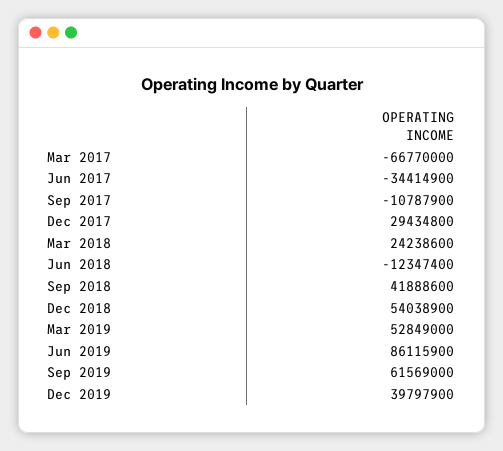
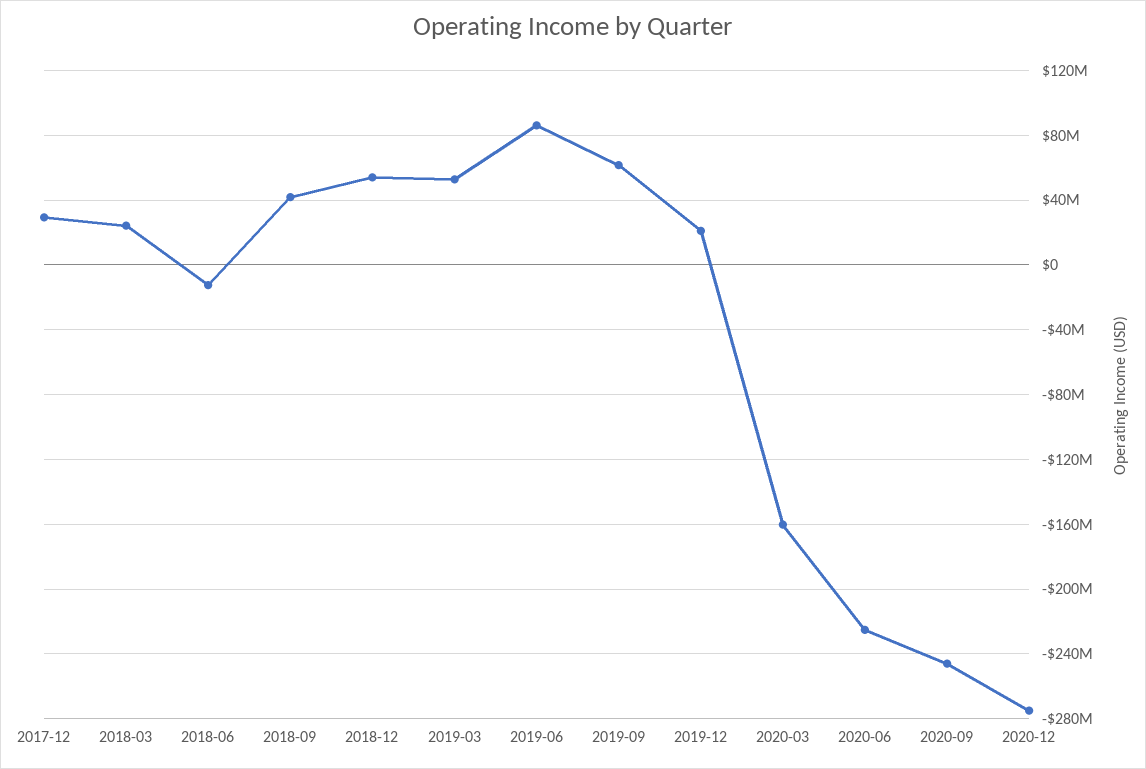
Mar 2017: -66770000 -> none
Jun 2017: -34414900 -> none
Sep 2017: -10787900 -> none
Dec 2019: 39797900 -> 20000000
2020-03: none -> -160000000
2020-06: none -> -225000000
2020-09: none -> -245000000
2020-12: none -> -275000000

